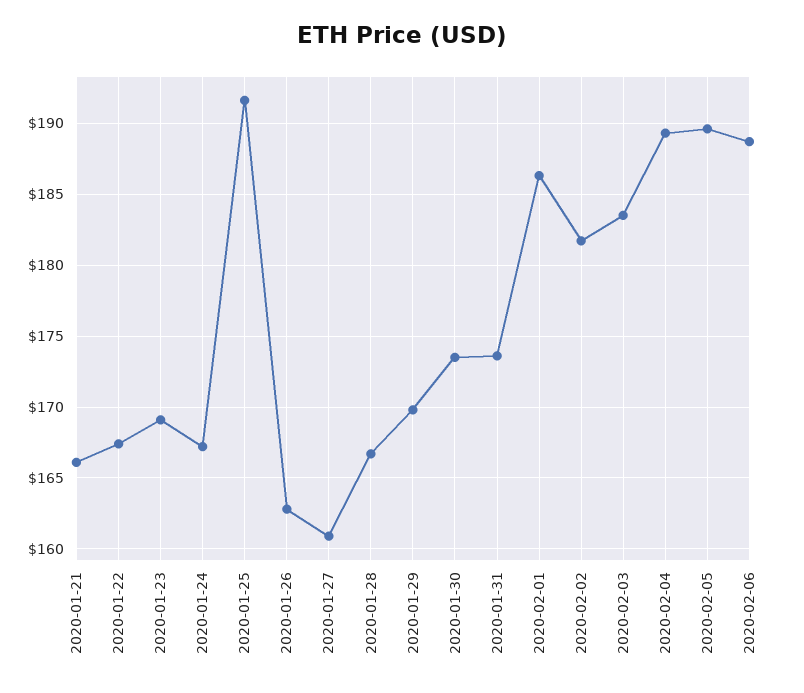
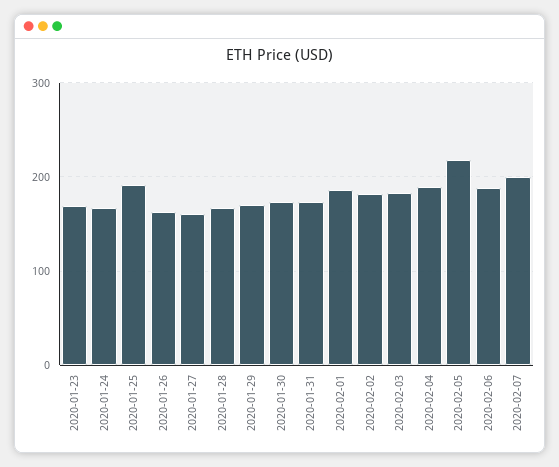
2020-01-21: 166 -> none
2020-01-22: 167.5 -> none
2020-02-05: 189.5 -> 220
2020-02-07: none -> 200

